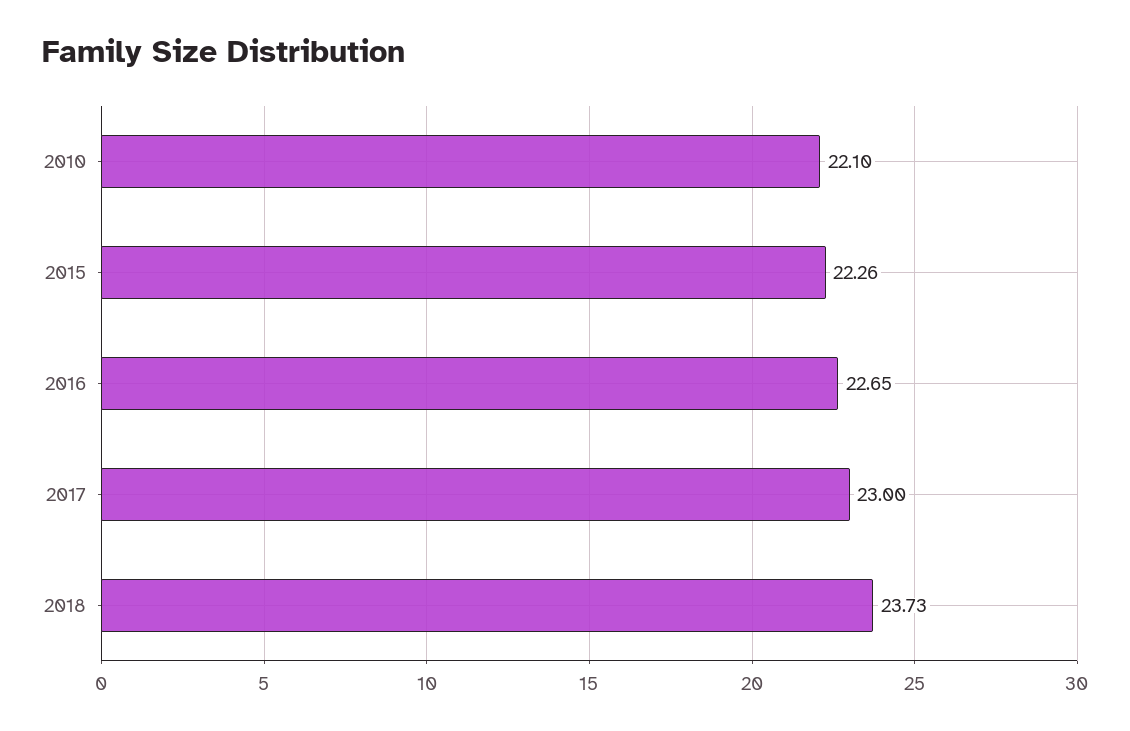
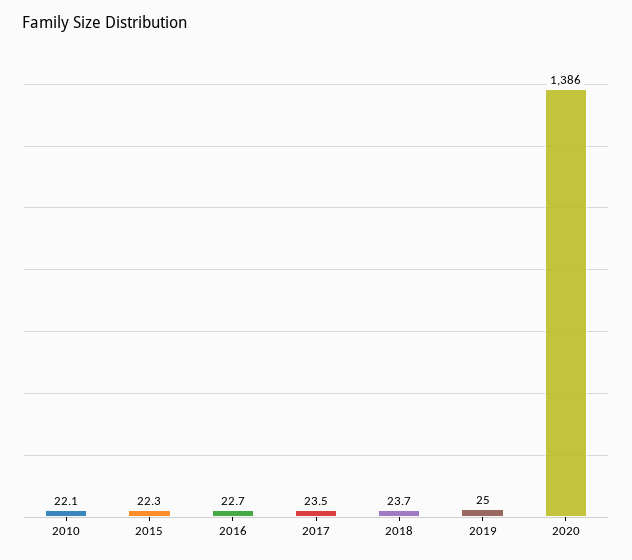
2017: 23 -> 23.5
2019: none -> 25
2020: none -> 1386

